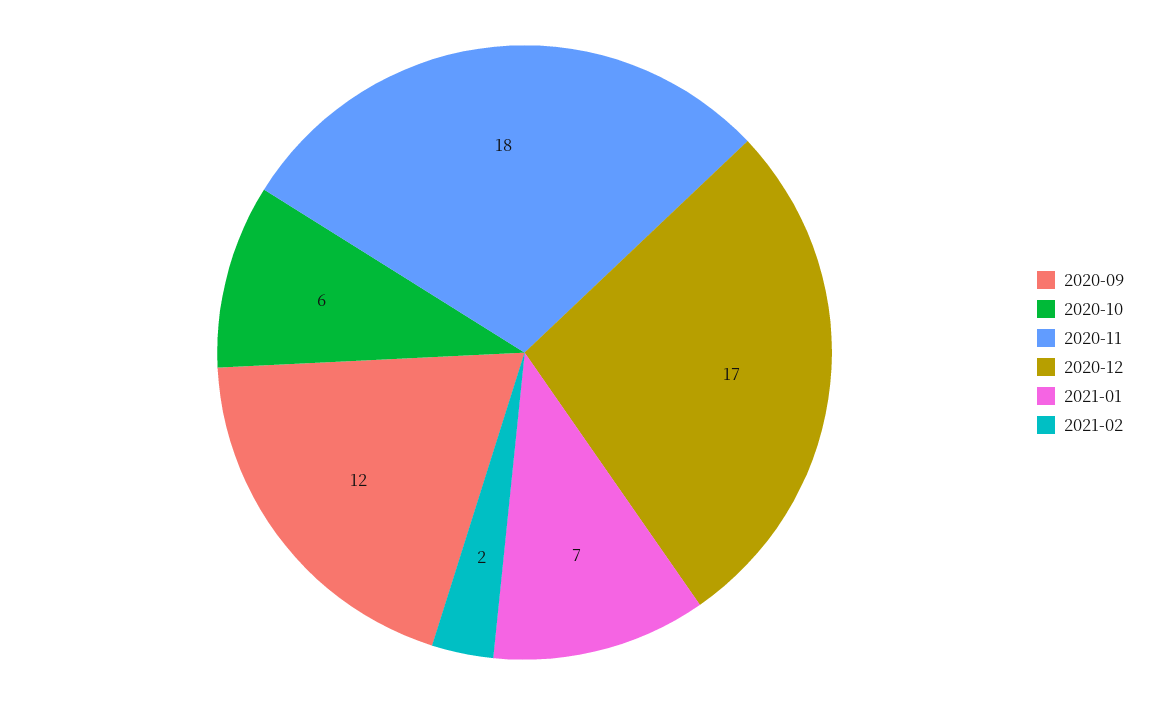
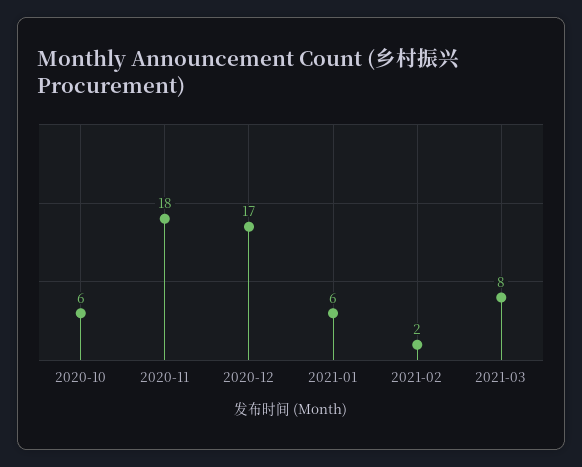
2020-09: 12 -> none
2021-01: 7 -> 6
2021-03: none -> 8

